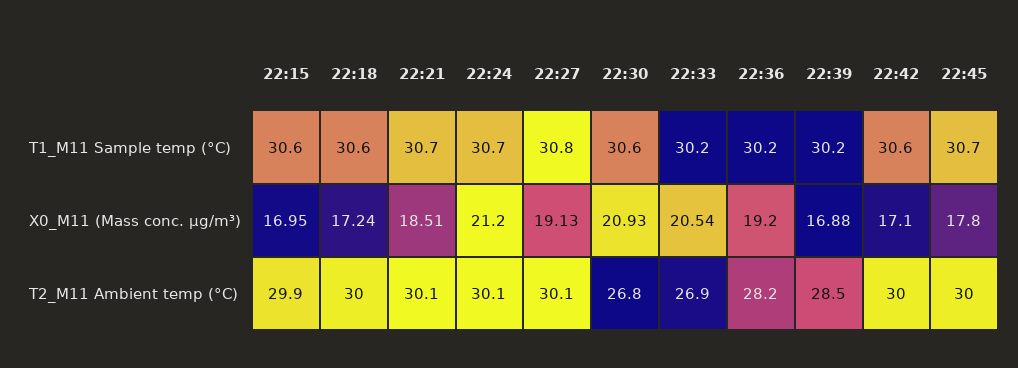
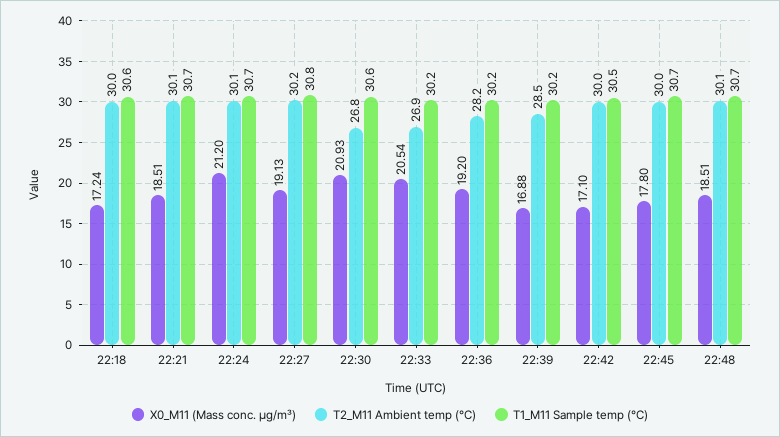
T1_M11 Sample temp (°C), 22:15: 30.6 -> none
T1_M11 Sample temp (°C), 22:42: 30.6 -> 30.5
X0_M11 (Mass conc. μg/m³), 22:15: 16.95 -> none
T2_M11 Ambient temp (°C), 22:15: 29.9 -> none
T2_M11 Ambient temp (°C), 22:27: 30.1 -> 30.2
X0_M11 (Mass conc. μg/m³), 22:48: none -> 18.51
T2_M11 Ambient temp (°C), 22:48: none -> 30.1
T1_M11 Sample temp (°C), 22:48: none -> 30.7

